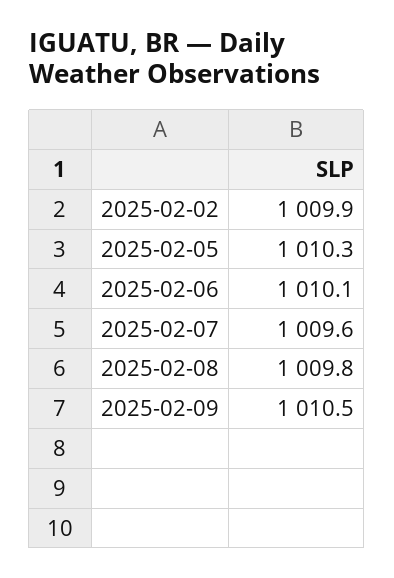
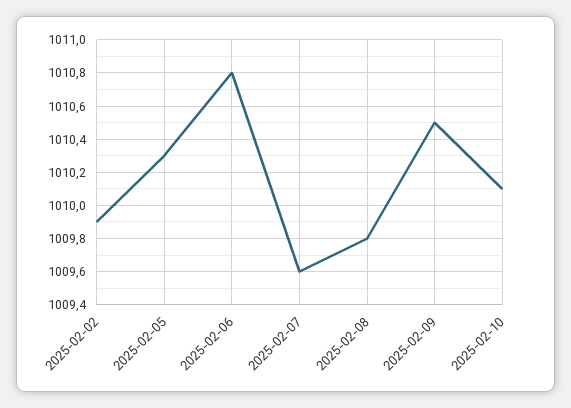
2025-02-06: 1010.1 -> 1010.8
2025-02-10: none -> 1010.1

